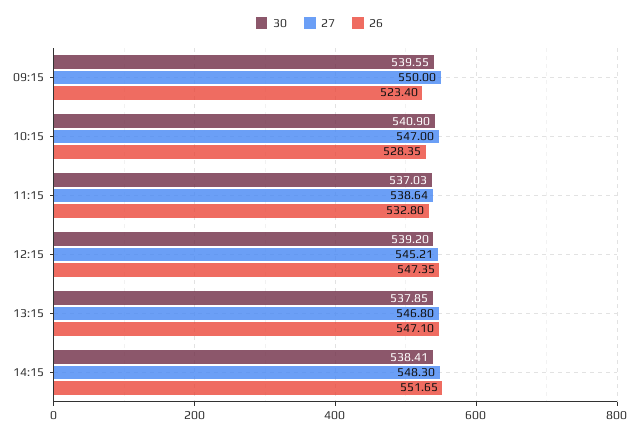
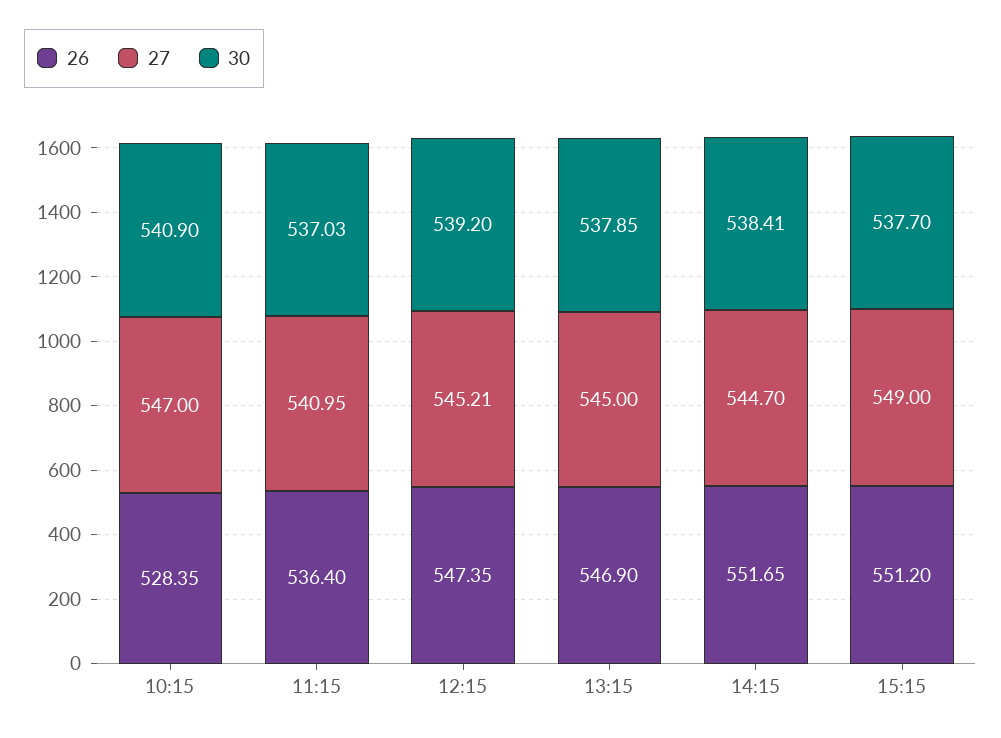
30, 09:15: 539.55 -> none
27, 09:15: 550 -> none
26, 09:15: 523.4 -> none
27, 11:15: 538.64 -> 540.95
26, 11:15: 532.8 -> 536.4
27, 13:15: 546.8 -> 545
26, 13:15: 547.1 -> 546.9
27, 14:15: 548.3 -> 544.7
26, 15:15: none -> 551.2
27, 15:15: none -> 549
30, 15:15: none -> 537.7

